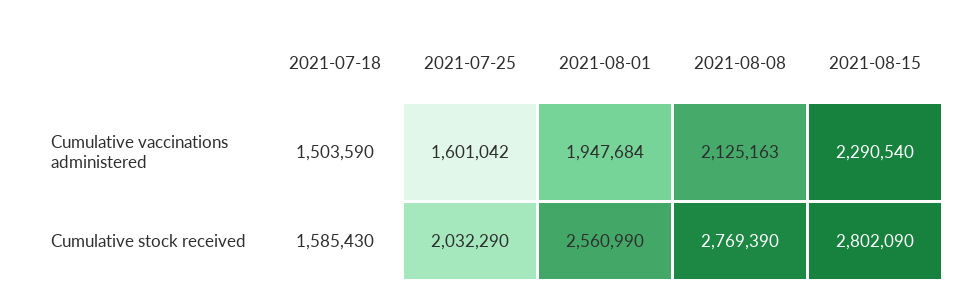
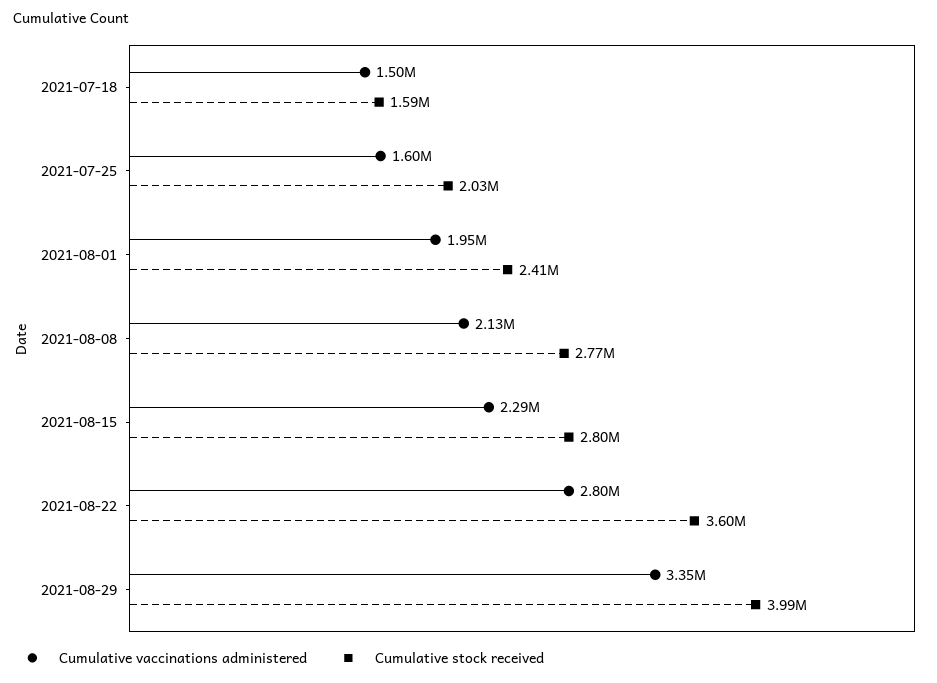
Cumulative stock received, 2021-08-01: 2560990 -> 2410000
Cumulative vaccinations administered, 2021-08-22: none -> 2800000
Cumulative stock received, 2021-08-22: none -> 3600000
Cumulative vaccinations administered, 2021-08-29: none -> 3350000
Cumulative stock received, 2021-08-29: none -> 3990000

